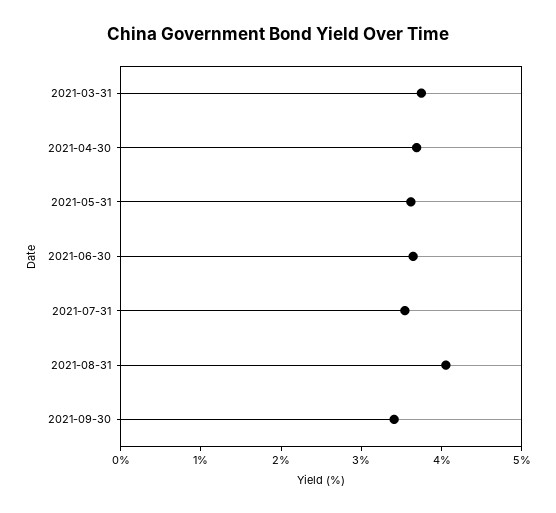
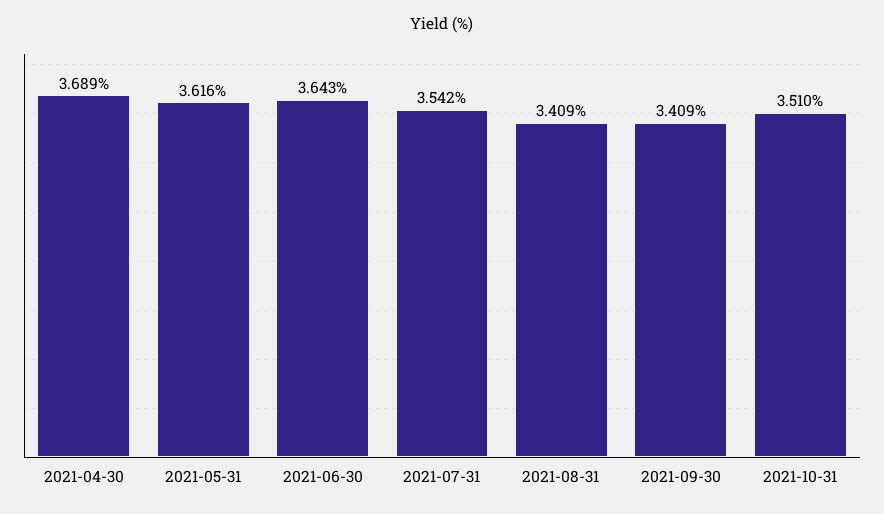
2021-03-31: 3.8 -> none
2021-08-31: 4 -> 3.409
2021-10-31: none -> 3.51

